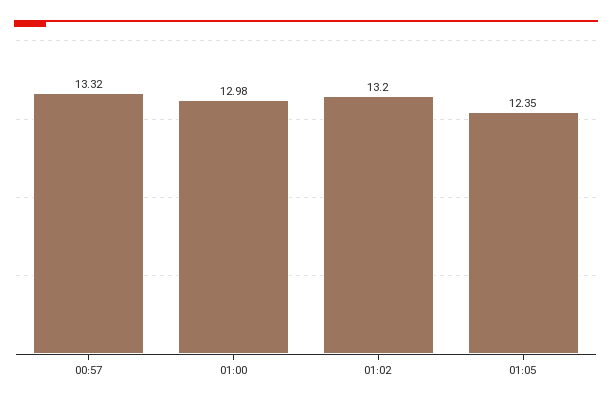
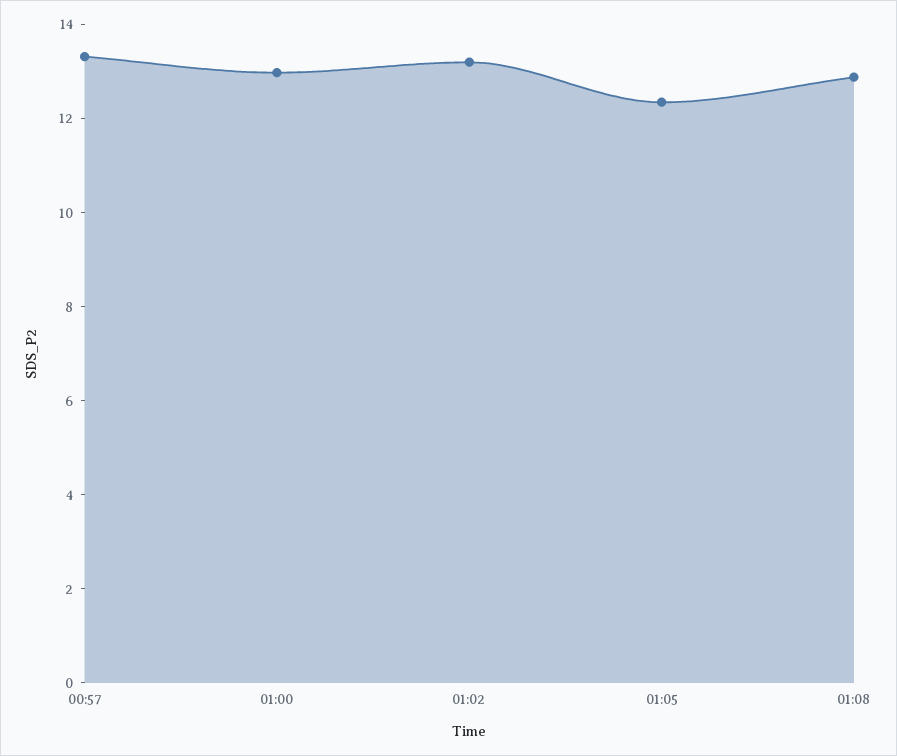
01:08: none -> 13

